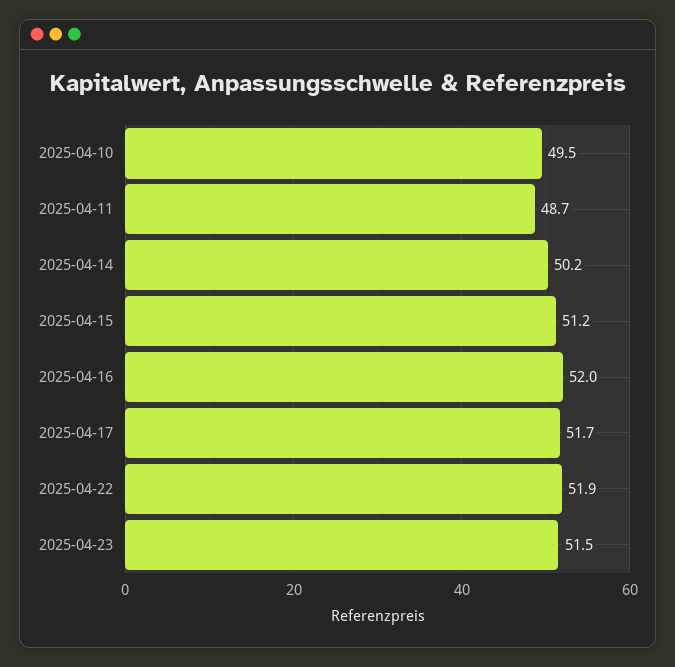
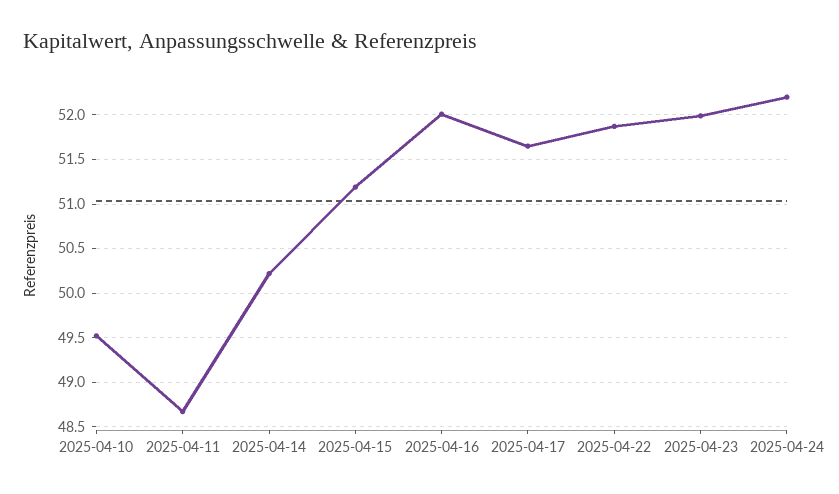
2025-04-23: 51.5 -> 52
2025-04-24: none -> 52.2

